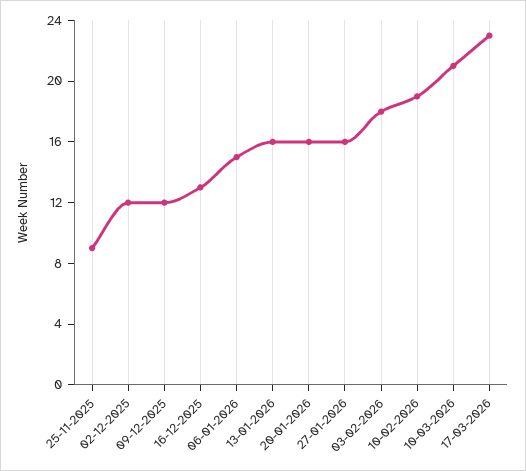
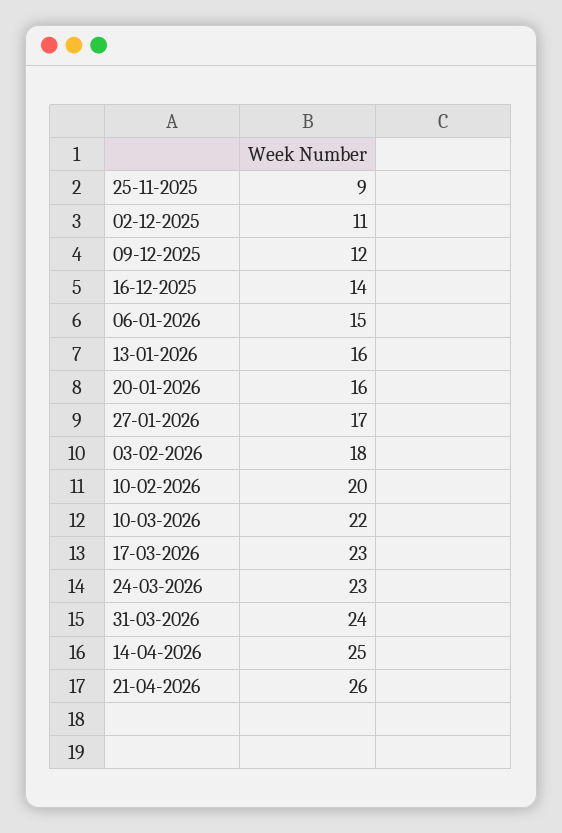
02-12-2025: 12 -> 11
16-12-2025: 13 -> 14
27-01-2026: 16 -> 17
10-02-2026: 19 -> 20
10-03-2026: 21 -> 22
24-03-2026: none -> 23
31-03-2026: none -> 24
14-04-2026: none -> 25
21-04-2026: none -> 26

